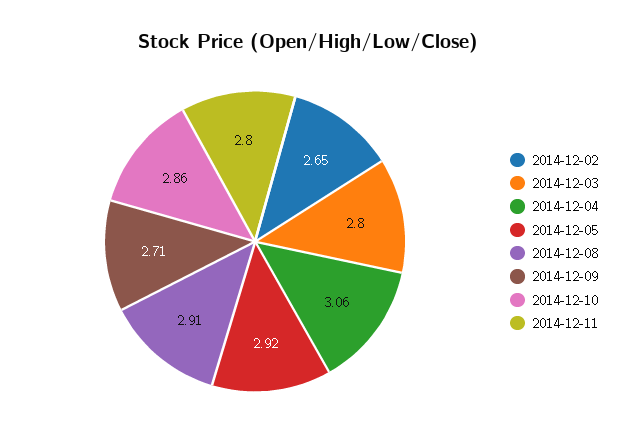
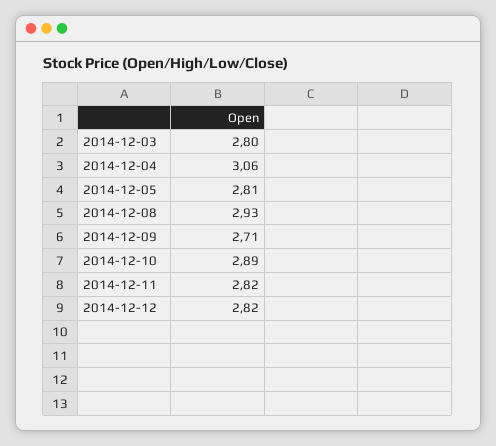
2014-12-02: 2.65 -> none
2014-12-05: 2.92 -> 2.81
2014-12-08: 2.91 -> 2.93
2014-12-10: 2.86 -> 2.89
2014-12-11: 2.8 -> 2.82
2014-12-12: none -> 2.82

